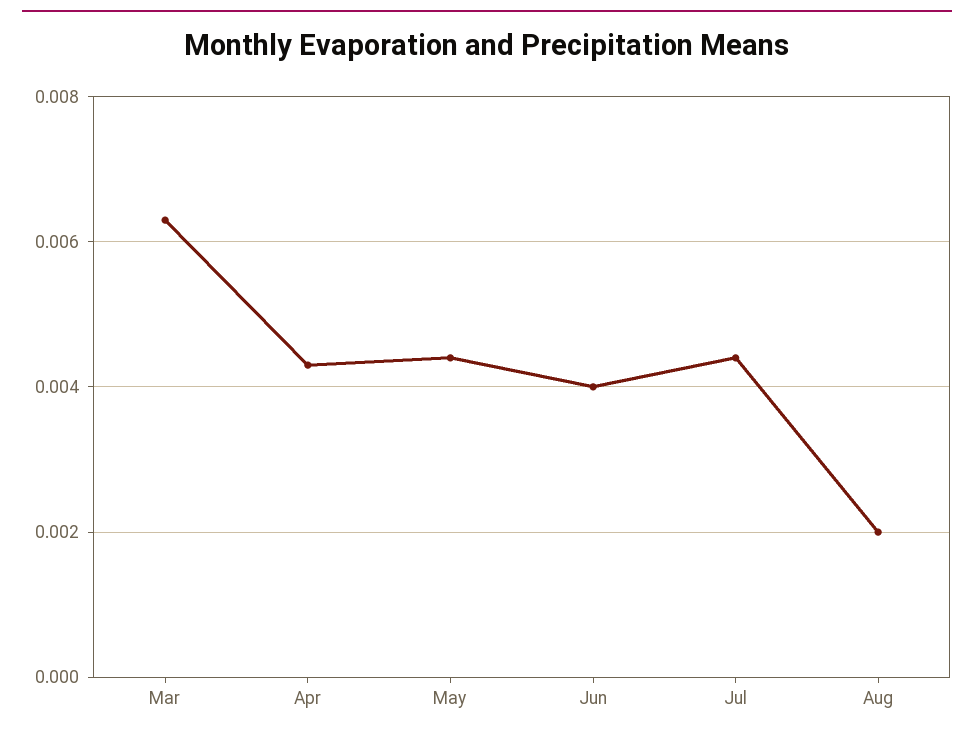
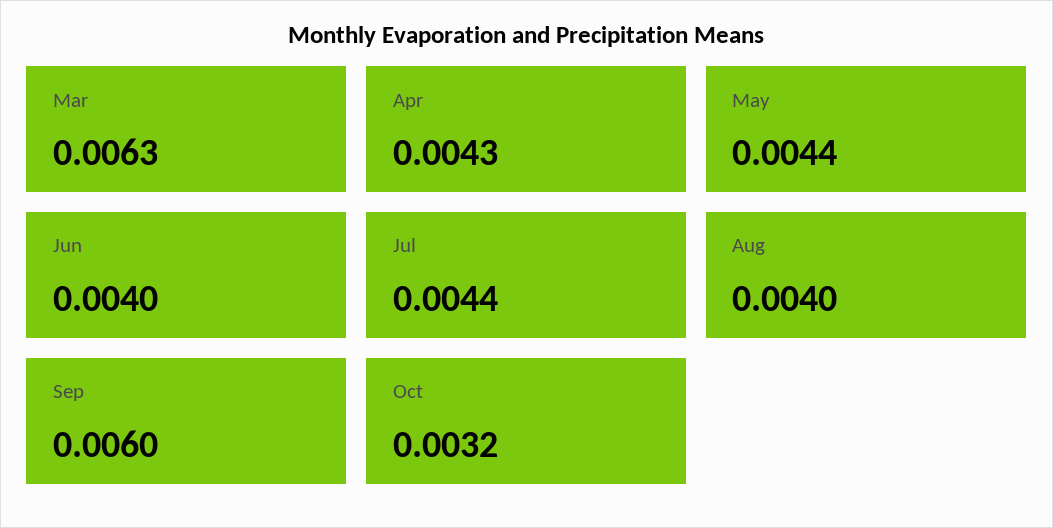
Aug: 0.002 -> 0.004
Sep: none -> 0.006
Oct: none -> 0.0032

